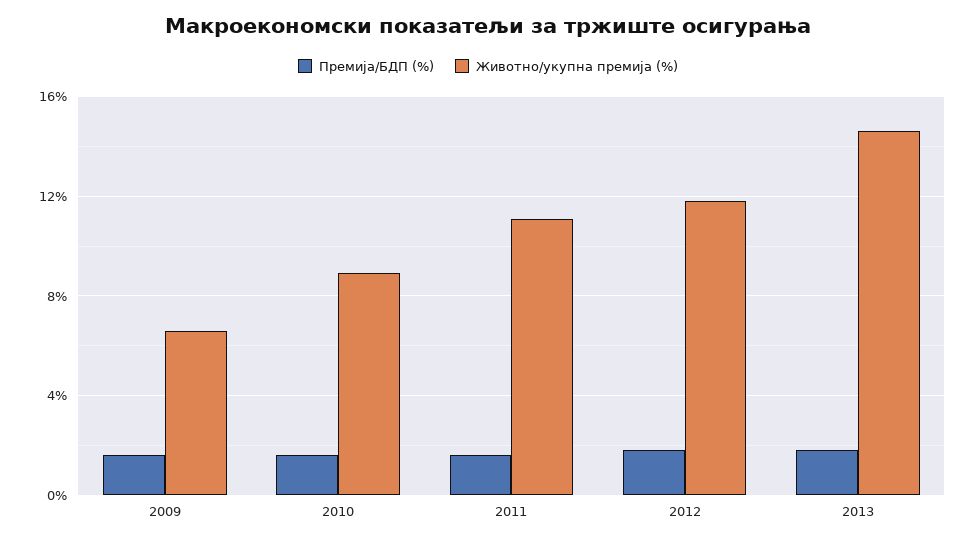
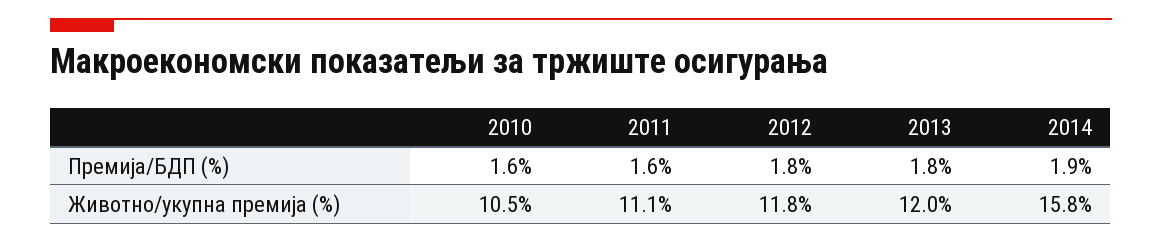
Премија/БДП (%), 2009: 1.5 -> none
Животно/укупна премија (%), 2009: 6.5 -> none
Животно/укупна премија (%), 2010: 9 -> 10.5
Животно/укупна премија (%), 2013: 14.5 -> 12
Премија/БДП (%), 2014: none -> 1.9
Животно/укупна премија (%), 2014: none -> 15.8

